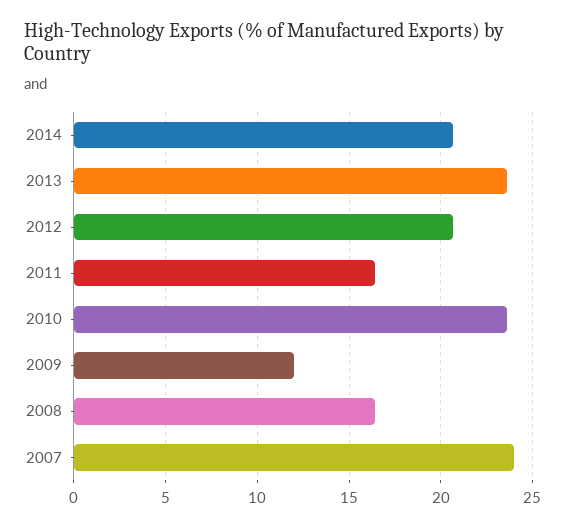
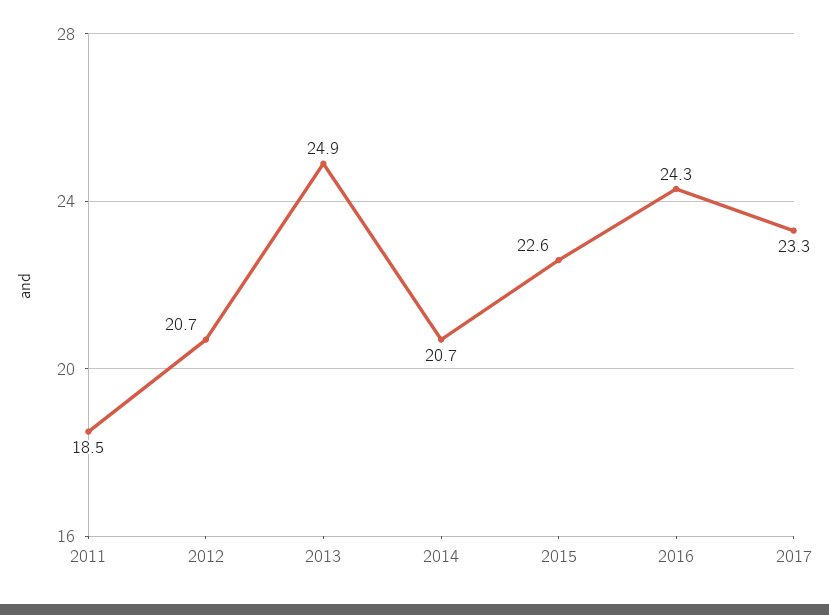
2013: 23.5 -> 24.9
2011: 16.5 -> 18.5
2010: 23.5 -> none
2009: 12 -> none
2008: 16.5 -> none
2007: 24 -> none
2015: none -> 22.6
2016: none -> 24.3
2017: none -> 23.3

